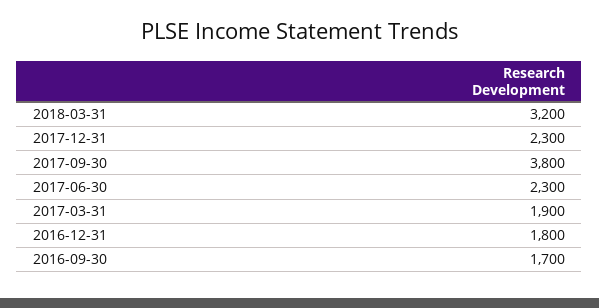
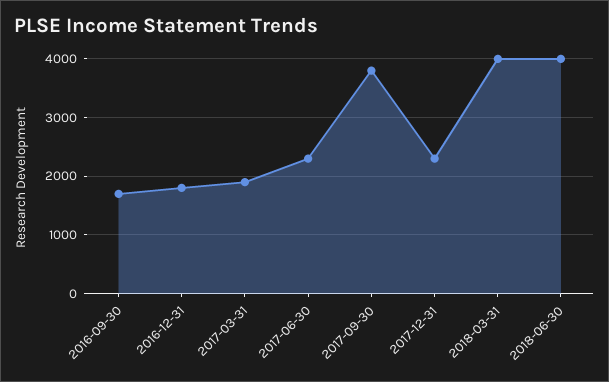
2018-03-31: 3200 -> 4000
2018-06-30: none -> 4000

